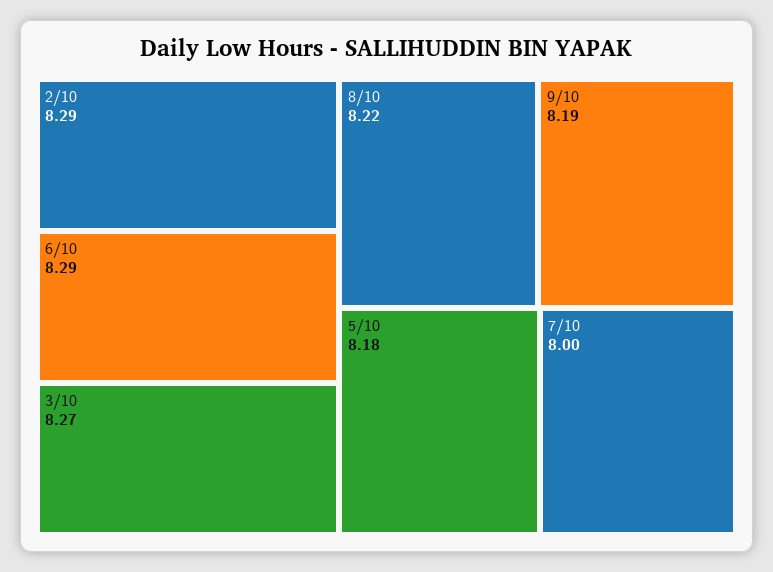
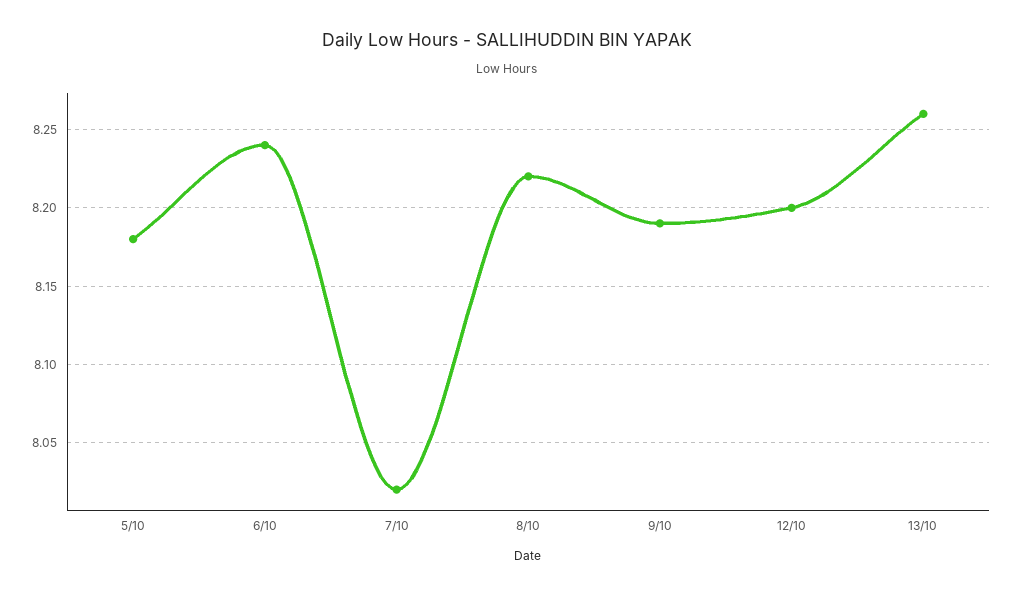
2/10: 8.29 -> none
6/10: 8.29 -> 8.24
3/10: 8.27 -> none
7/10: 8 -> 8.02
12/10: none -> 8.2
13/10: none -> 8.26

